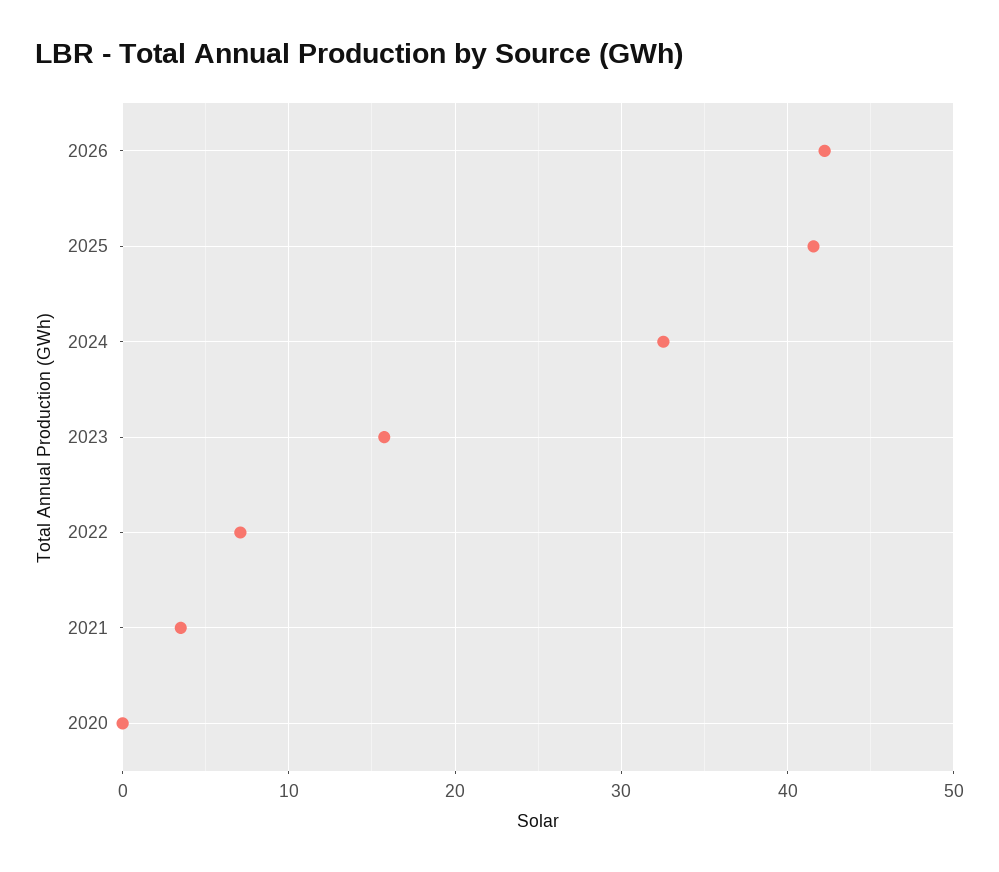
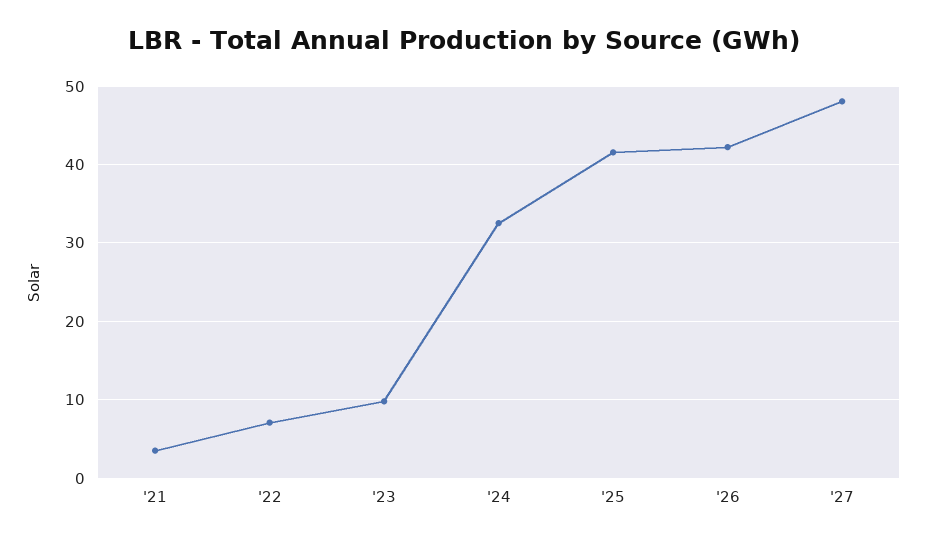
2023: 16 -> 10
2020: 0 -> none
'27: none -> 48

